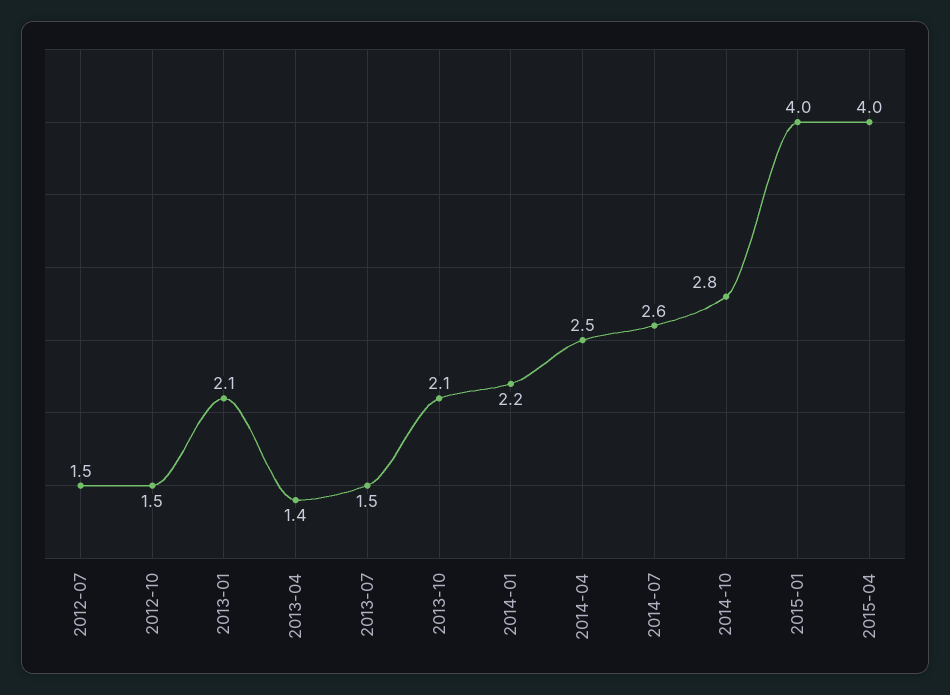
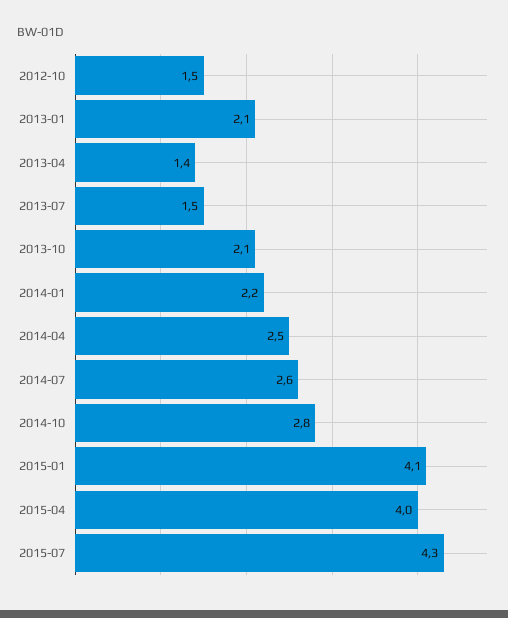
2012-07: 1.5 -> none
2015-01: 4 -> 4.1
2015-07: none -> 4.3

